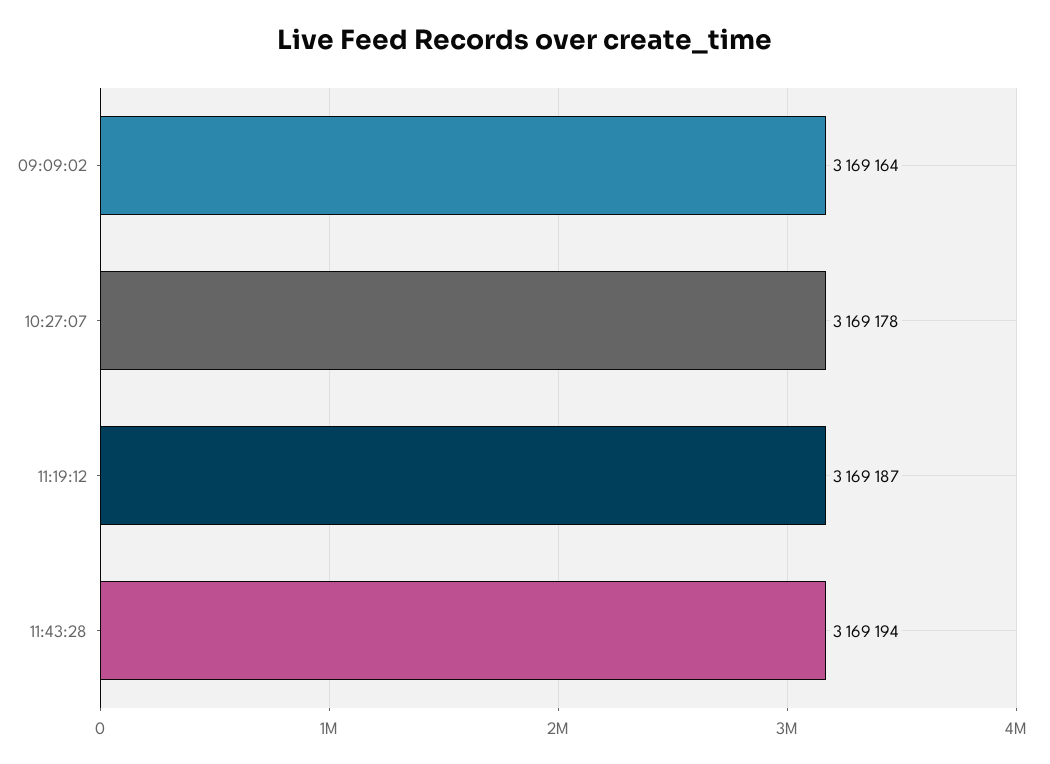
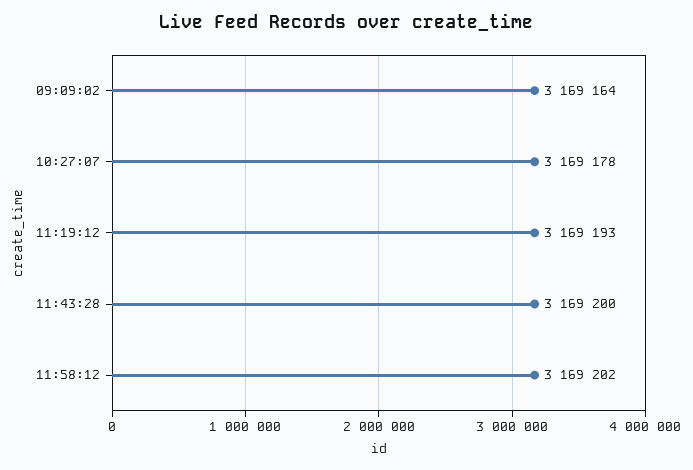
11:19:12: 3169187 -> 3169193
11:43:28: 3169194 -> 3169200
11:58:12: none -> 3169202

